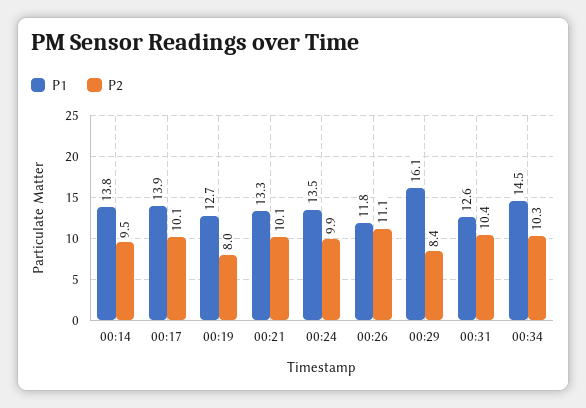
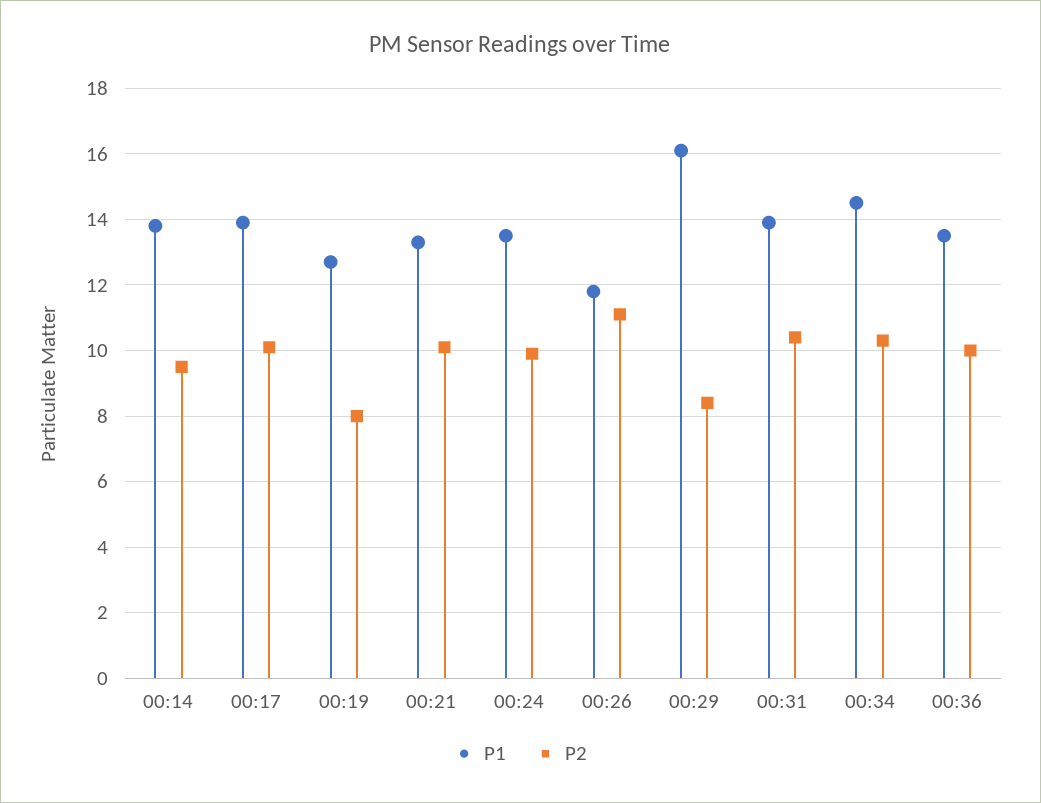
P1, 00:31: 12.6 -> 14
P1, 00:36: none -> 13.5
P2, 00:36: none -> 10

